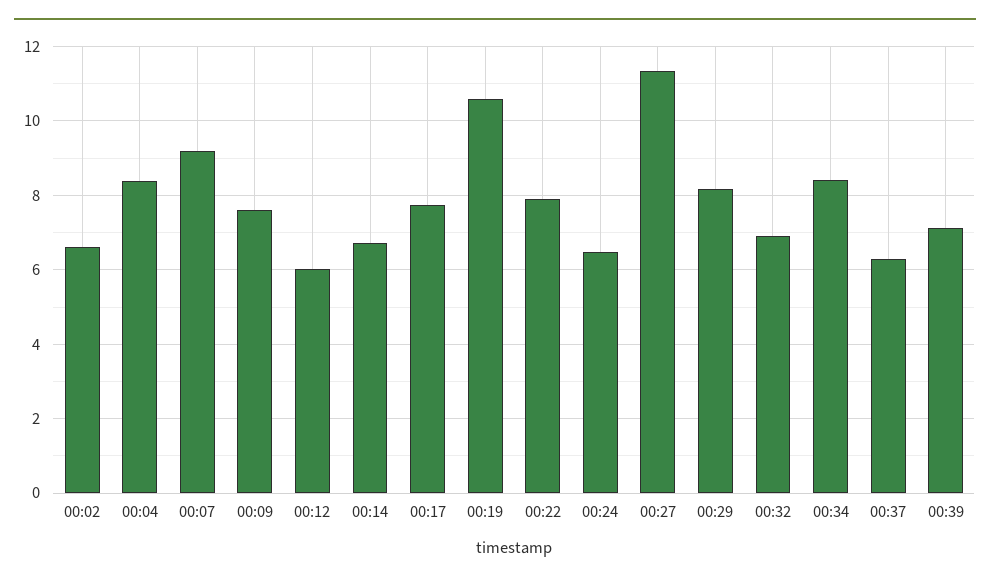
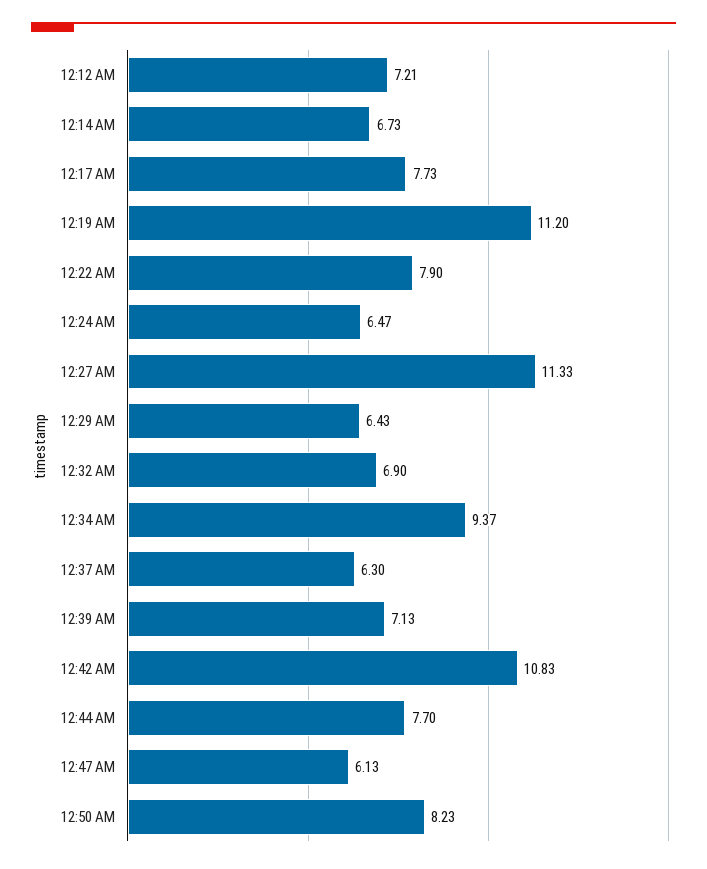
00:02: 6.6 -> none
00:04: 8.4 -> none
00:07: 9.2 -> none
00:09: 7.6 -> none
00:12: 6 -> 7.21
00:19: 10.6 -> 11.2
00:29: 8.2 -> 6.43
00:34: 8.4 -> 9.37
12:42 AM: none -> 10.83
12:44 AM: none -> 7.7
12:47 AM: none -> 6.13
12:50 AM: none -> 8.23

